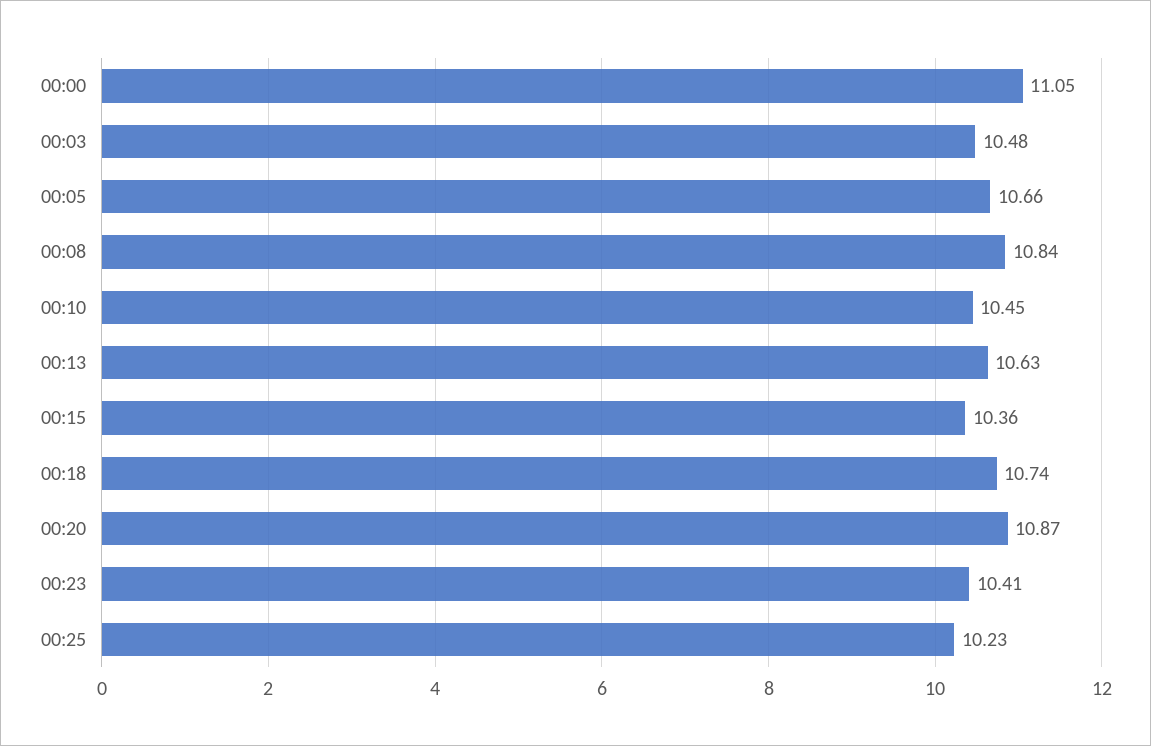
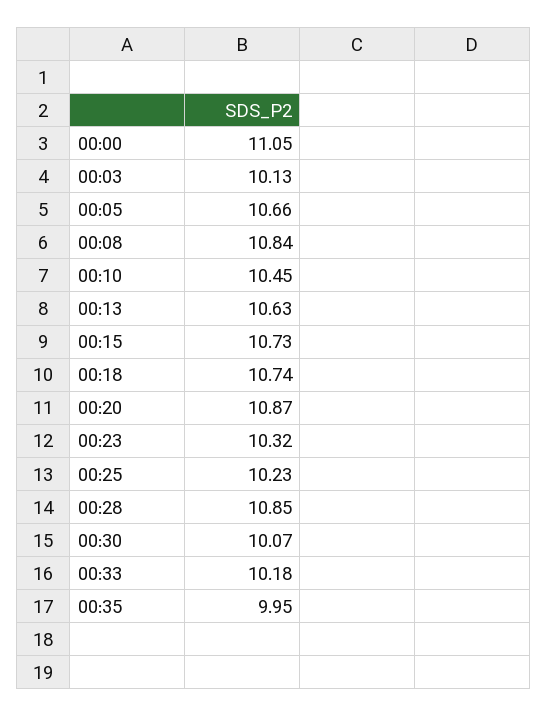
00:03: 10.48 -> 10.13
00:15: 10.36 -> 10.73
00:23: 10.41 -> 10.32
00:28: none -> 10.85
00:30: none -> 10.07
00:33: none -> 10.18
00:35: none -> 9.95

